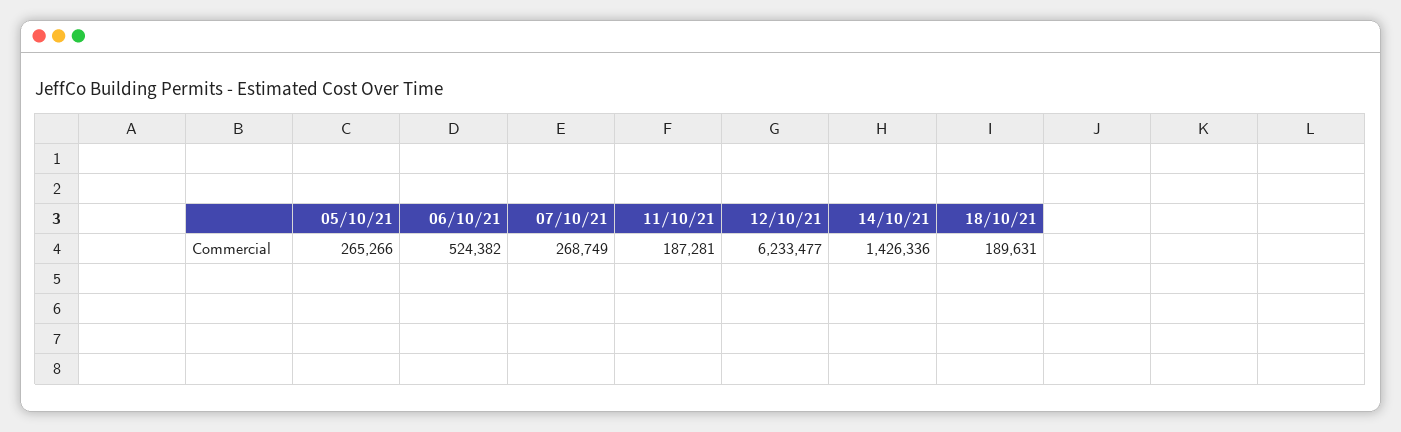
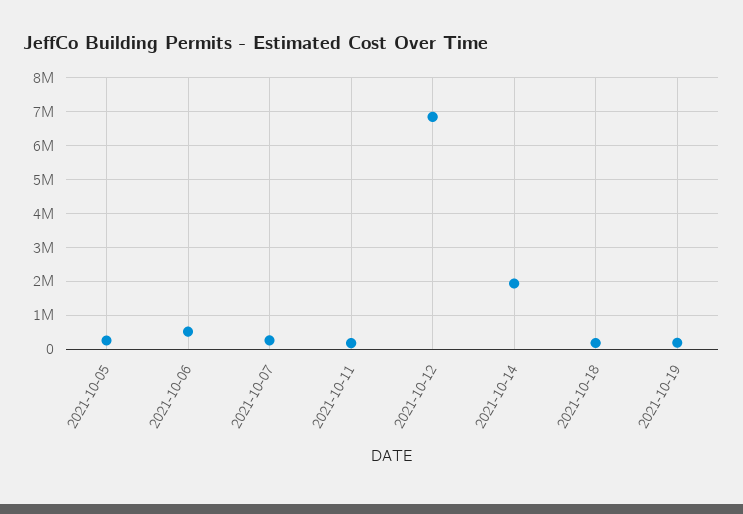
12/10/21: 6233477 -> 6800000
14/10/21: 1426336 -> 2000000
2021-10-19: none -> 200000

